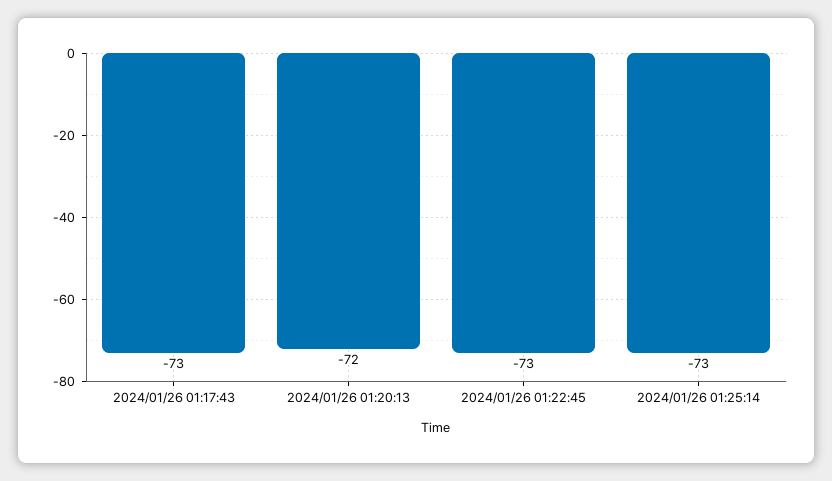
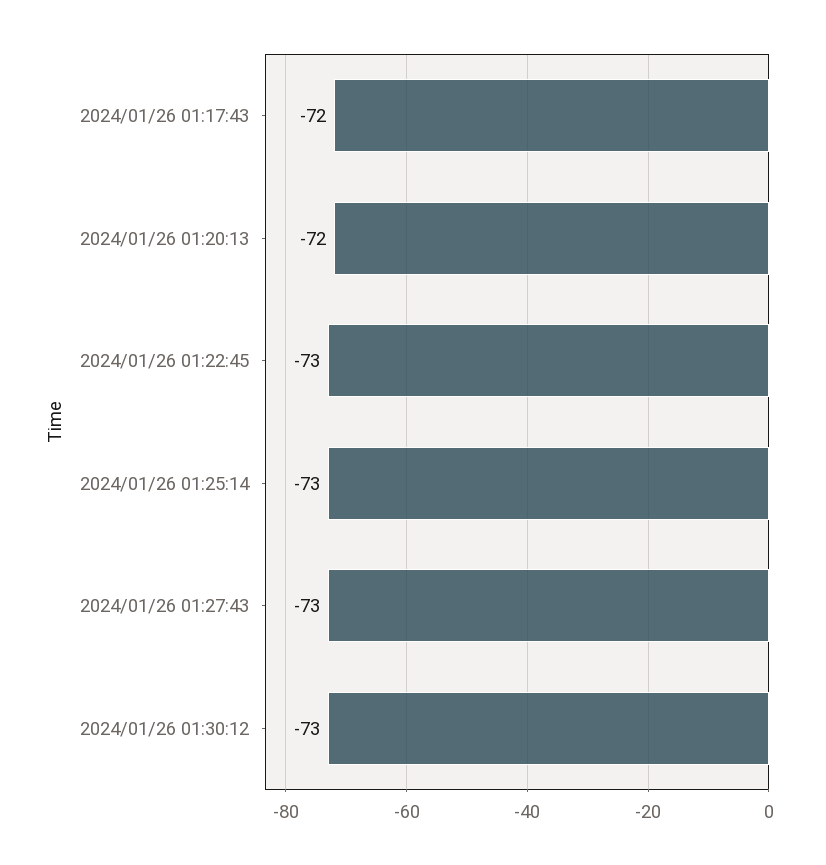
2024/01/26 01:17:43: -73 -> -72
2024/01/26 01:27:43: none -> -73
2024/01/26 01:30:12: none -> -73

